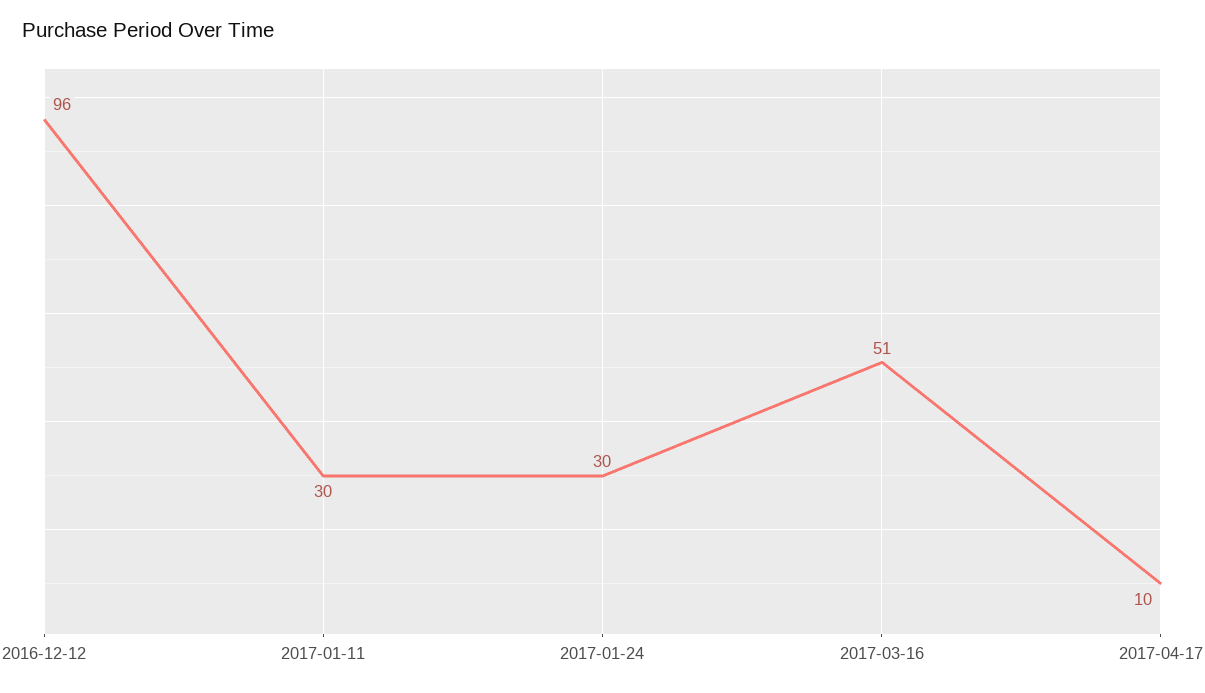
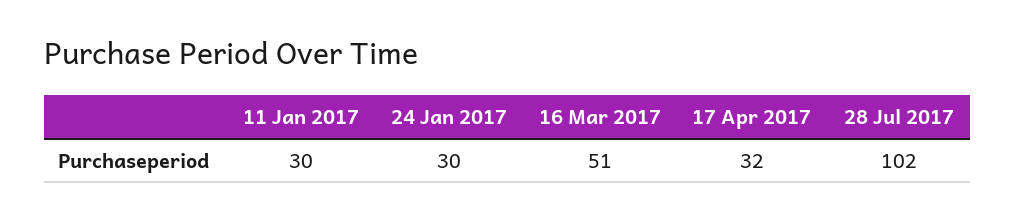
2016-12-12: 96 -> none
2017-04-17: 10 -> 32
28 Jul 2017: none -> 102

